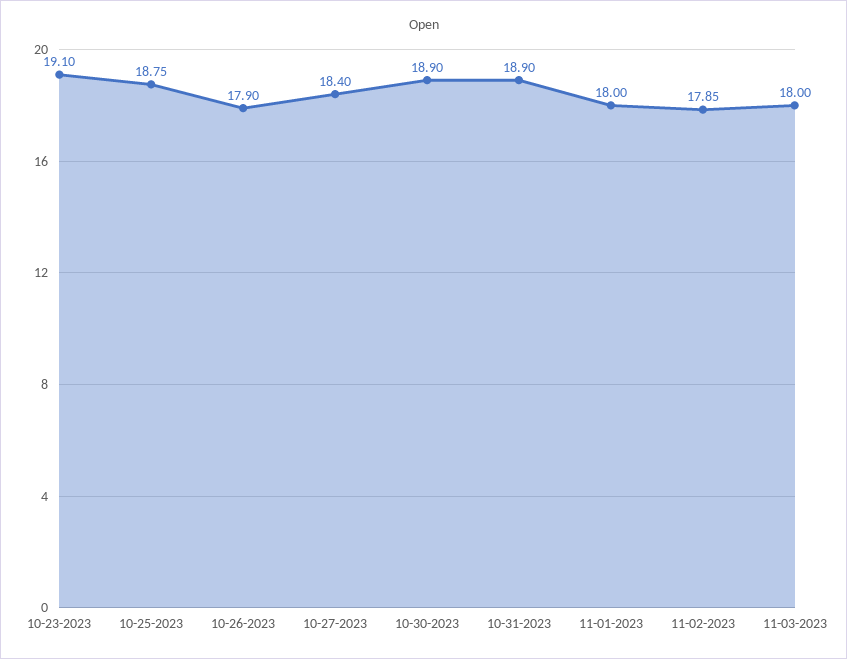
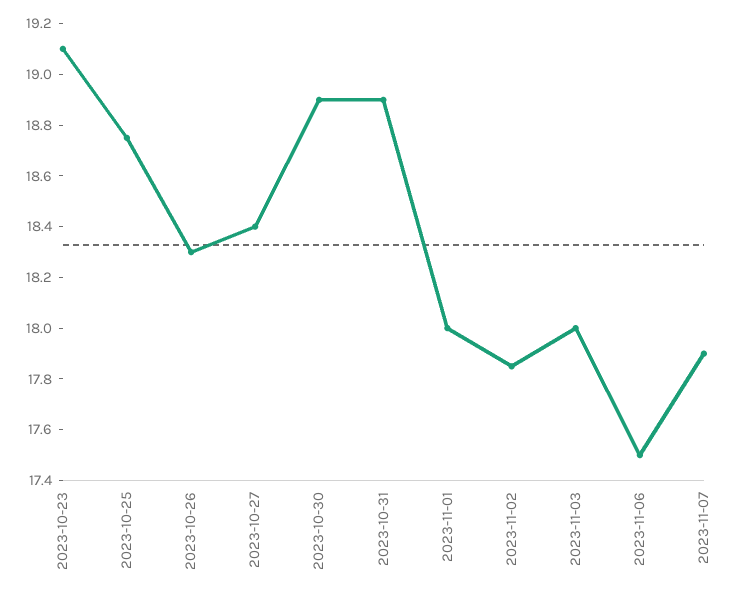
10-26-2023: 17.9 -> 18.3
2023-11-06: none -> 17.5
2023-11-07: none -> 17.9

